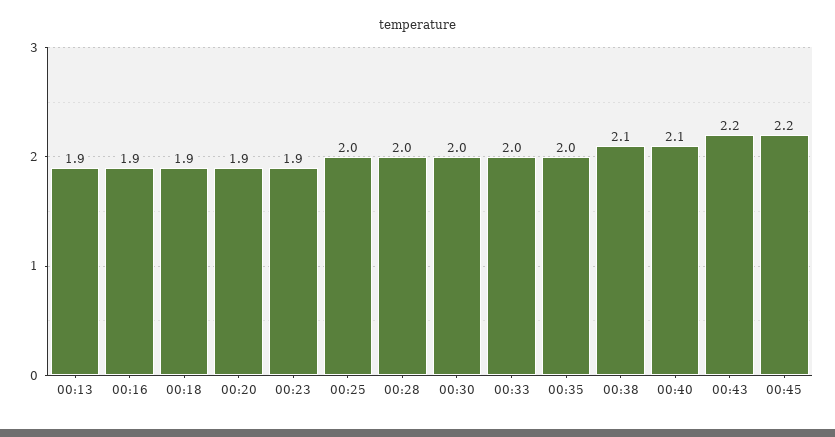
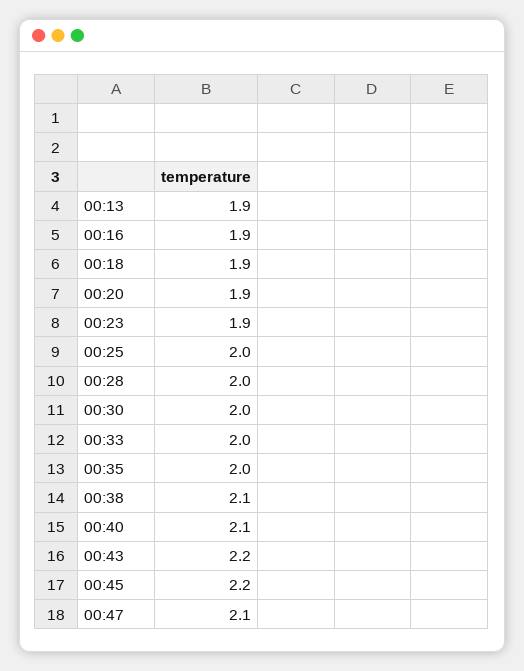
00:47: none -> 2.1

